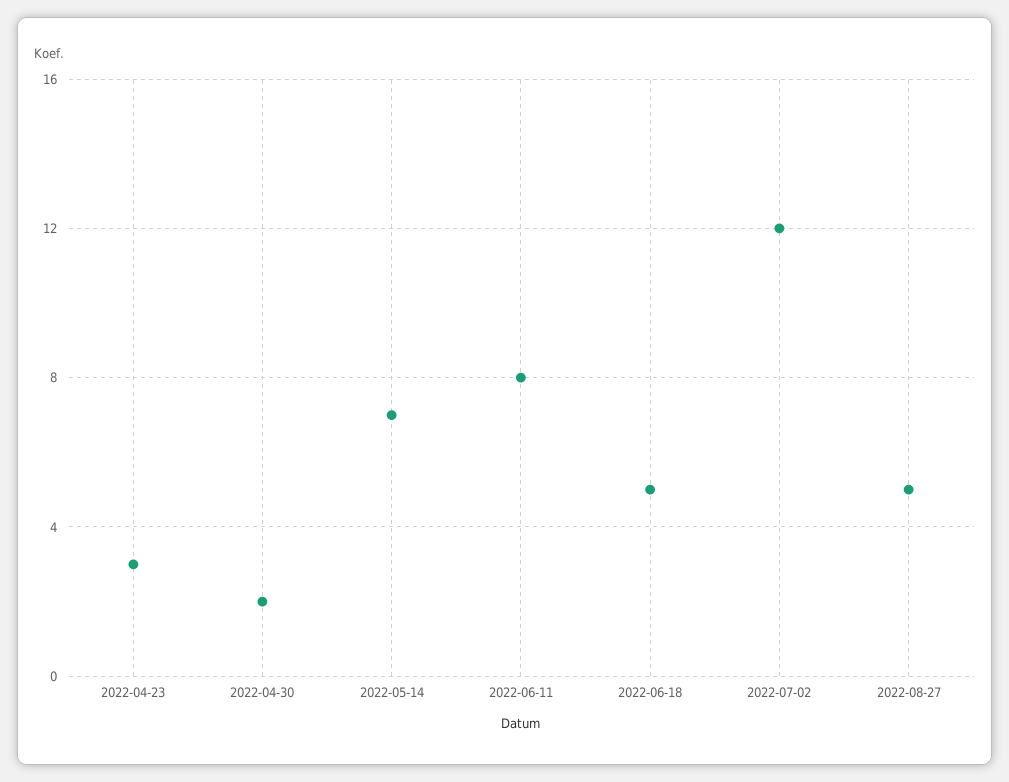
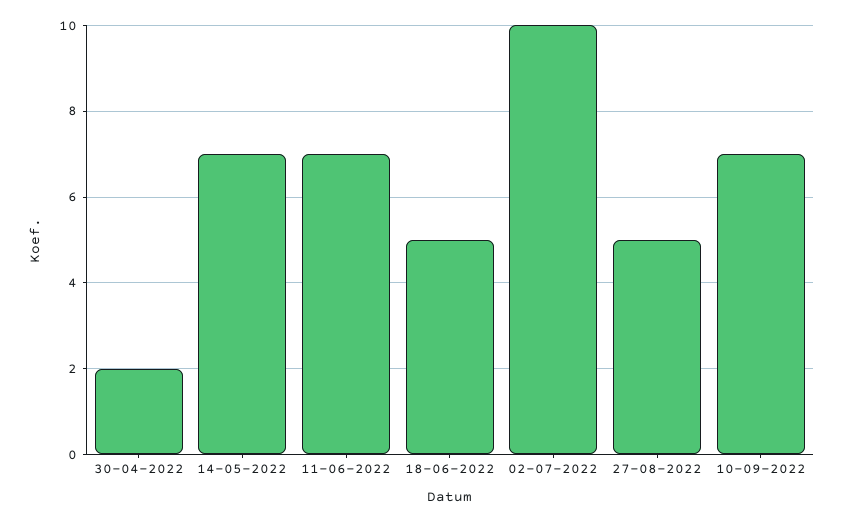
2022-04-23: 3 -> none
2022-06-11: 8 -> 7
2022-07-02: 12 -> 10
10-09-2022: none -> 7

